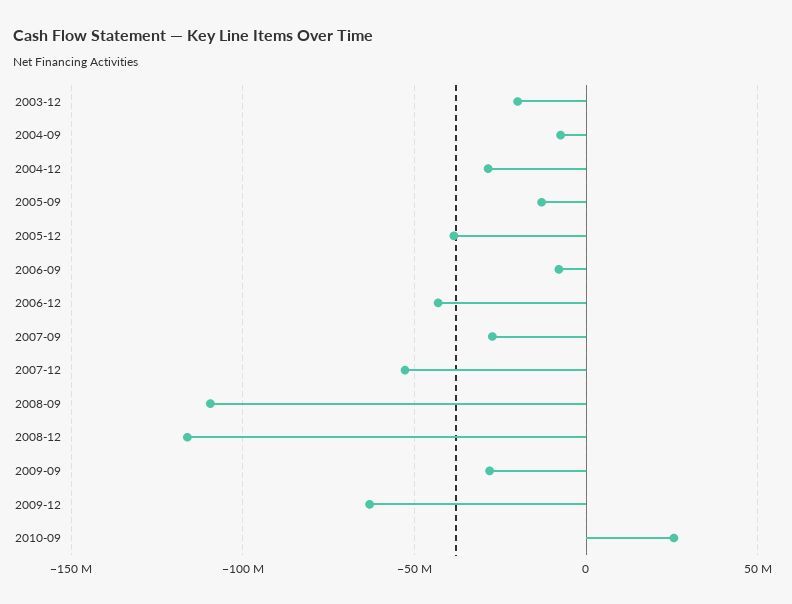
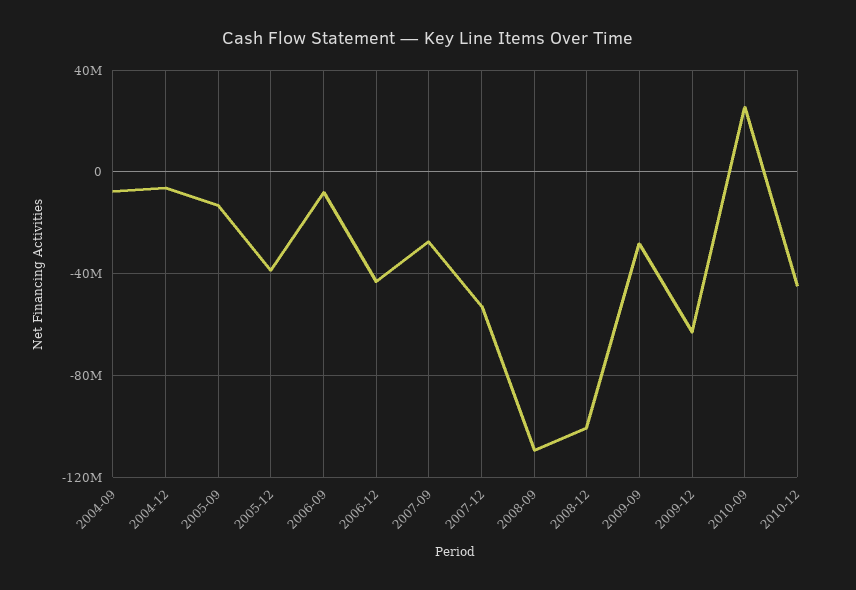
2003-12: -20000000 -> none
2004-12: -30000000 -> -5000000
2008-12: -115000000 -> -100000000
2010-12: none -> -45000000

